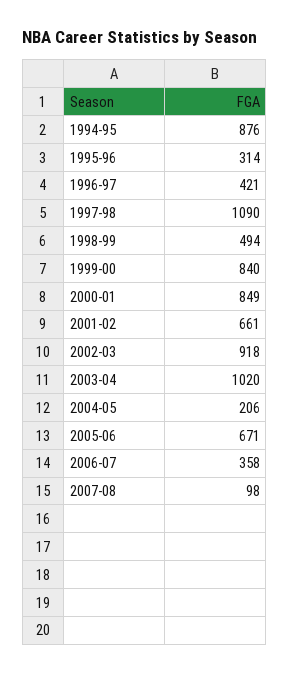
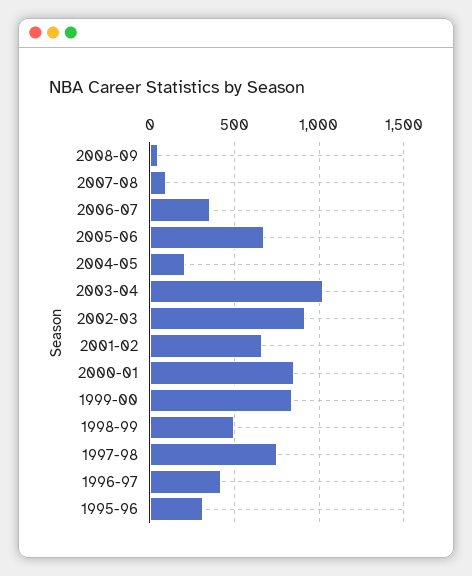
1994-95: 876 -> none
1997-98: 1090 -> 750
2008-09: none -> 50

